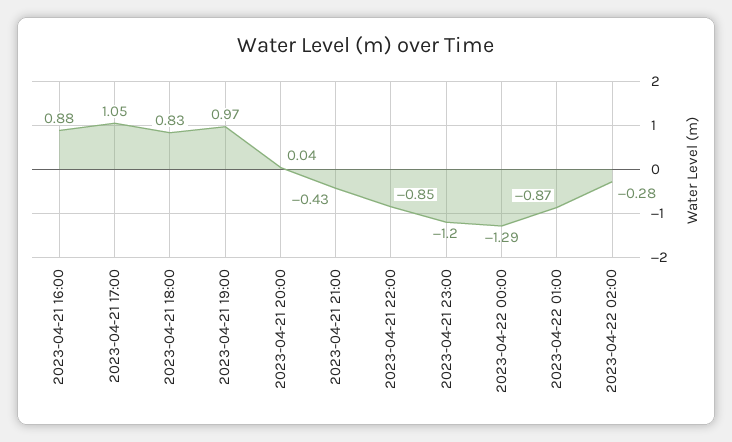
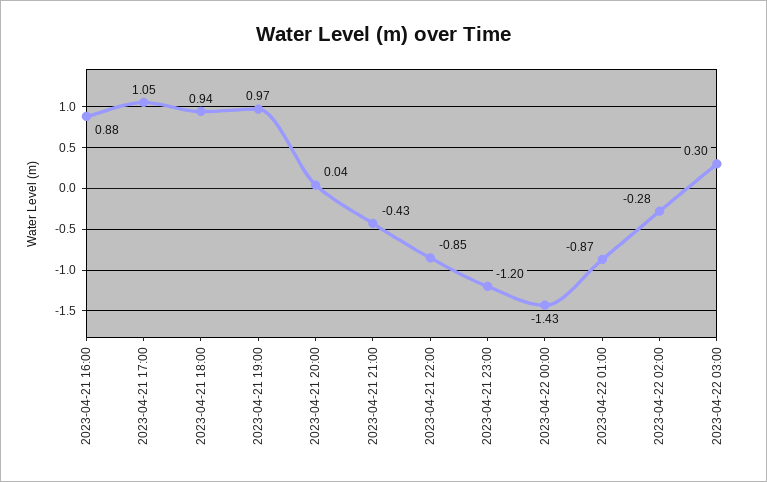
2023-04-21 18:00: 0.83 -> 0.94
2023-04-22 00:00: -1.29 -> -1.43
2023-04-22 03:00: none -> 0.3

